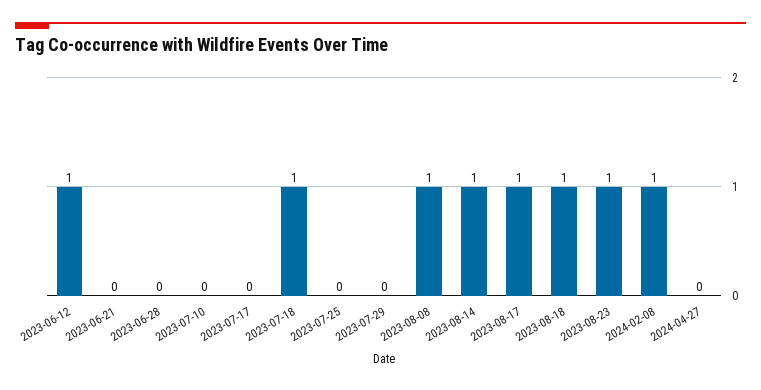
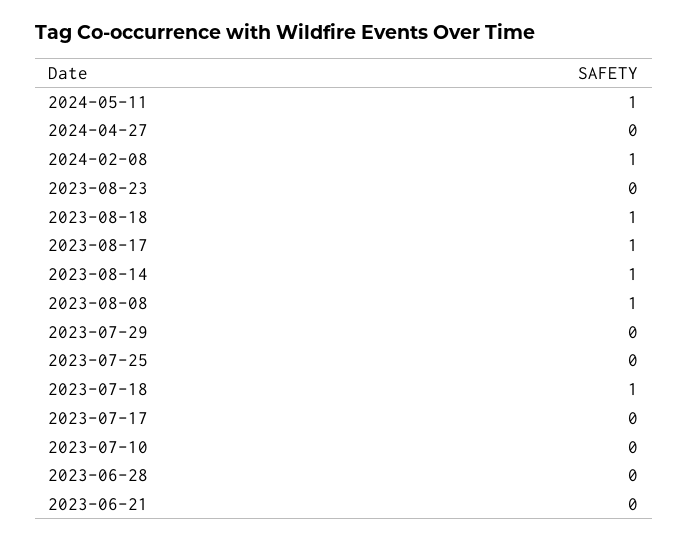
2023-06-12: 1 -> none
2023-08-23: 1 -> 0
2024-05-11: none -> 1

